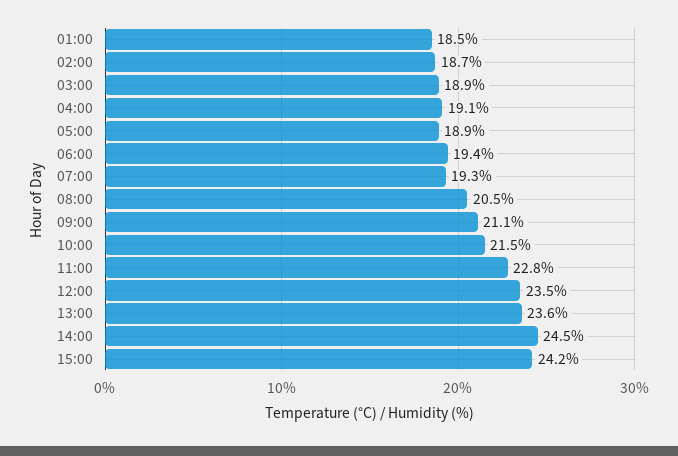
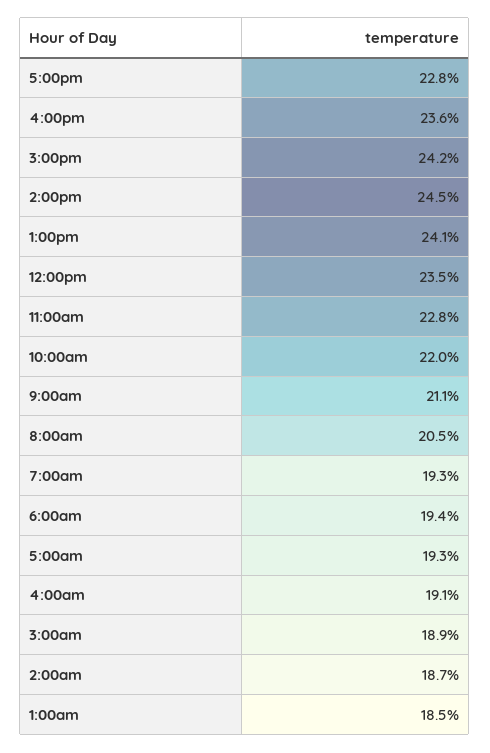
05:00: 18.9 -> 19.3
10:00: 21.5 -> 22
13:00: 23.6 -> 24.1
5:00pm: none -> 22.8
4:00pm: none -> 23.6

